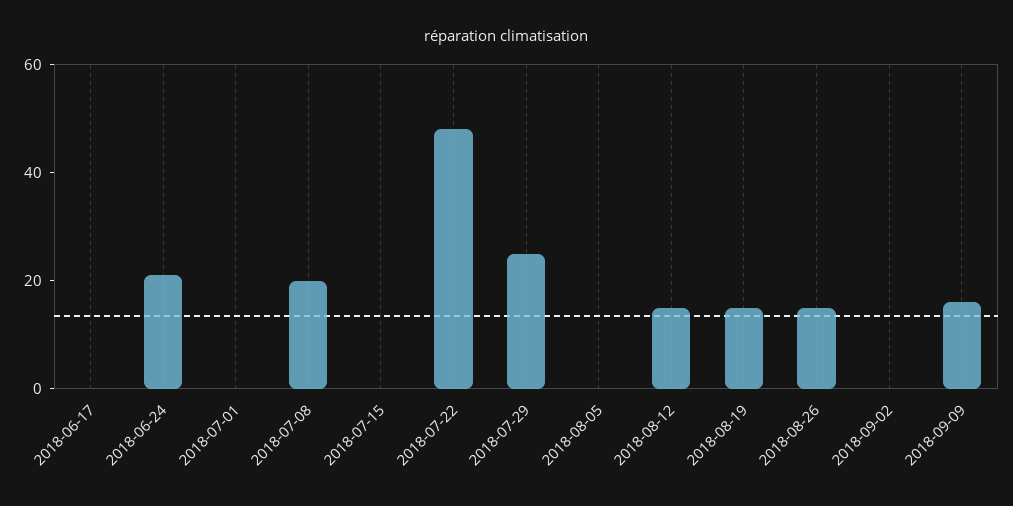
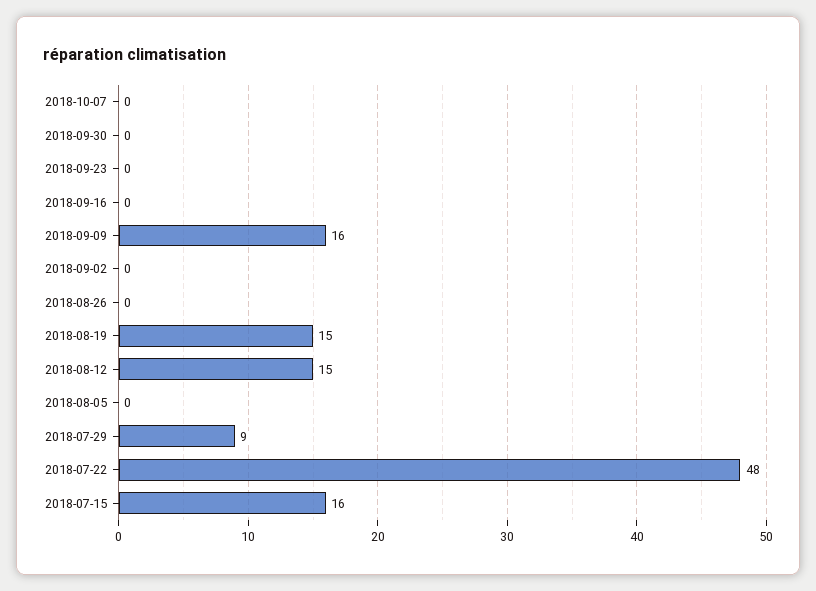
2018-06-17: 0 -> none
2018-06-24: 20 -> none
2018-07-01: 0 -> none
2018-07-08: 20 -> none
2018-07-15: 0 -> 16
2018-07-29: 25 -> 9
2018-08-26: 15 -> 0
2018-10-07: none -> 0
2018-09-30: none -> 0
2018-09-23: none -> 0
2018-09-16: none -> 0

